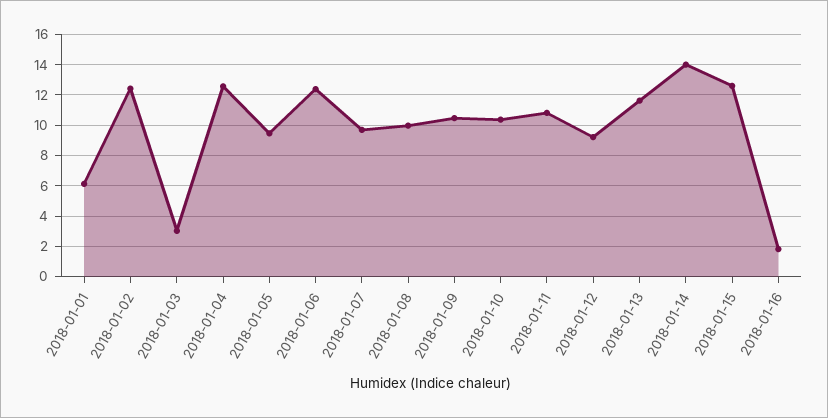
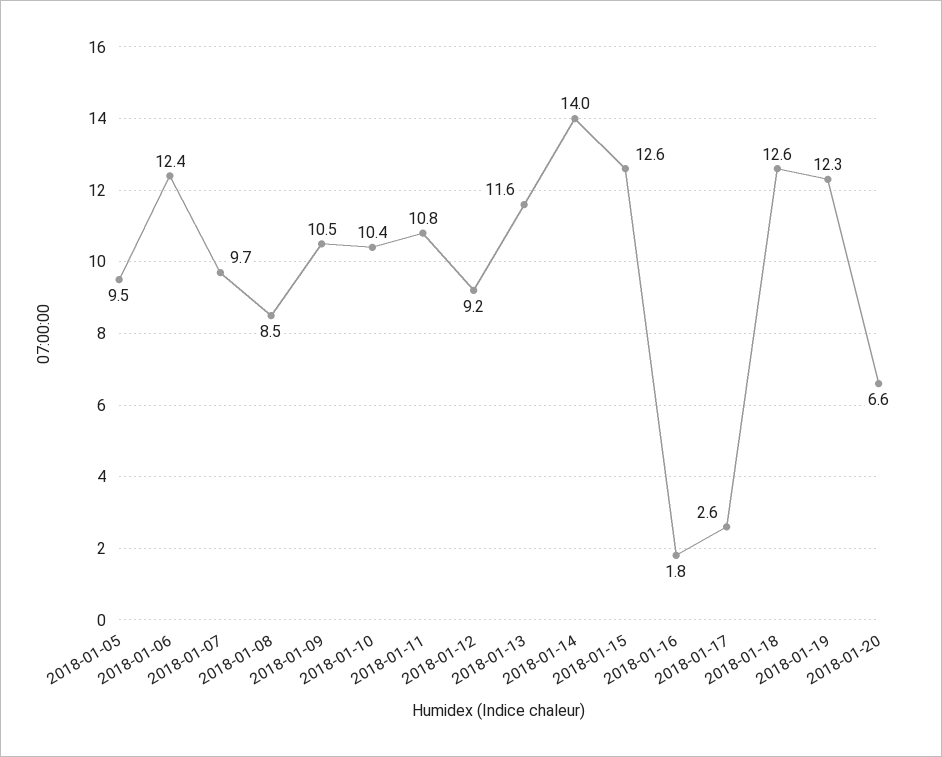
2018-01-01: 6 -> none
2018-01-02: 12.5 -> none
2018-01-03: 3 -> none
2018-01-04: 12.5 -> none
2018-01-08: 10 -> 8.5
2018-01-17: none -> 2.6
2018-01-18: none -> 12.6
2018-01-19: none -> 12.3
2018-01-20: none -> 6.6

